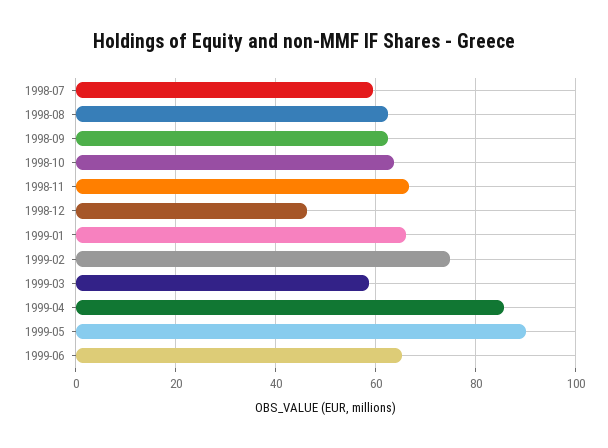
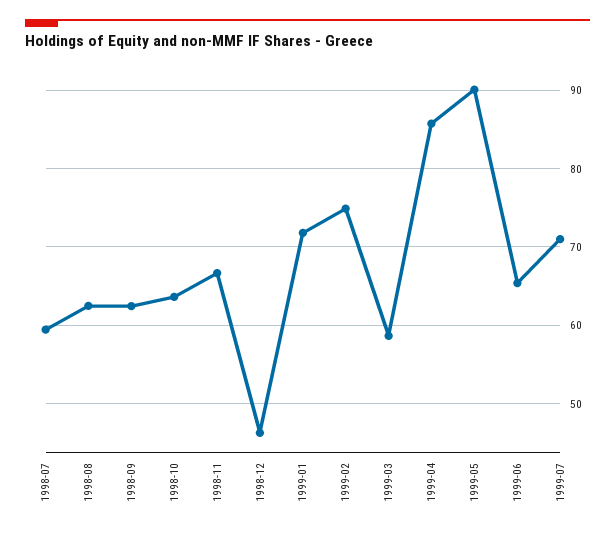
1999-01: 66 -> 72
1999-07: none -> 71

